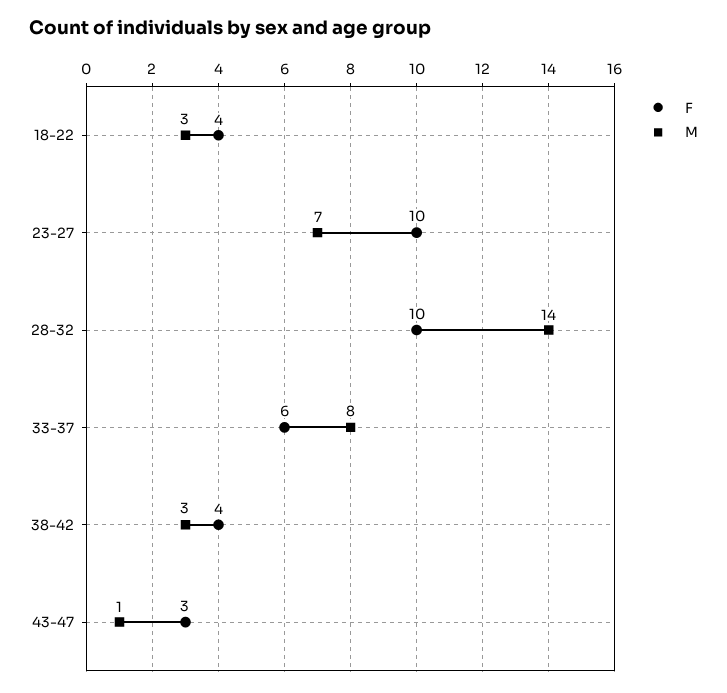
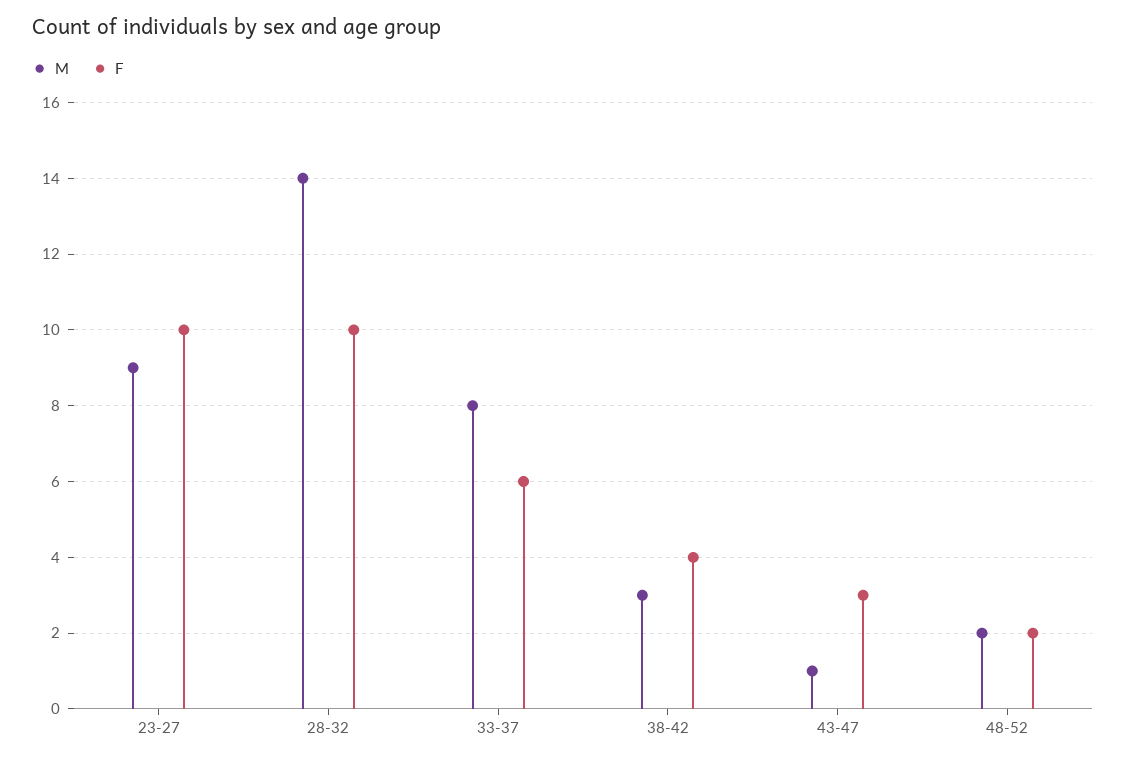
F, 18-22: 4 -> none
M, 18-22: 3 -> none
M, 23-27: 7 -> 9
M, 48-52: none -> 2
F, 48-52: none -> 2

